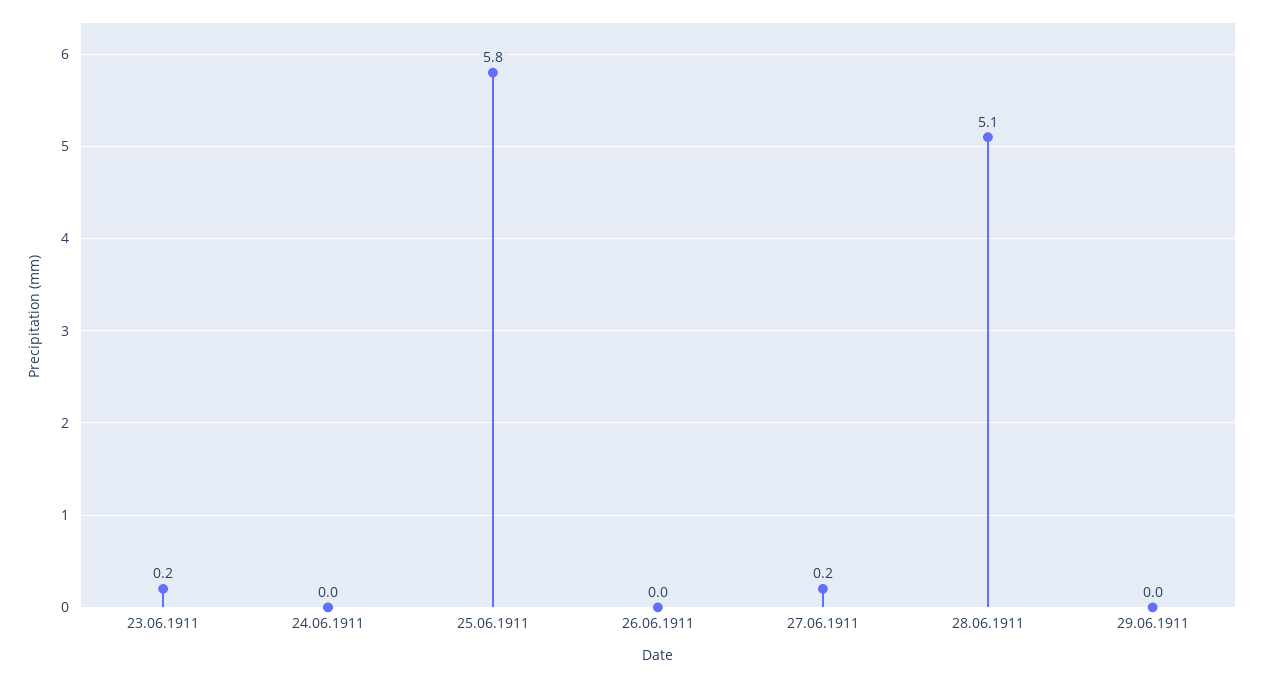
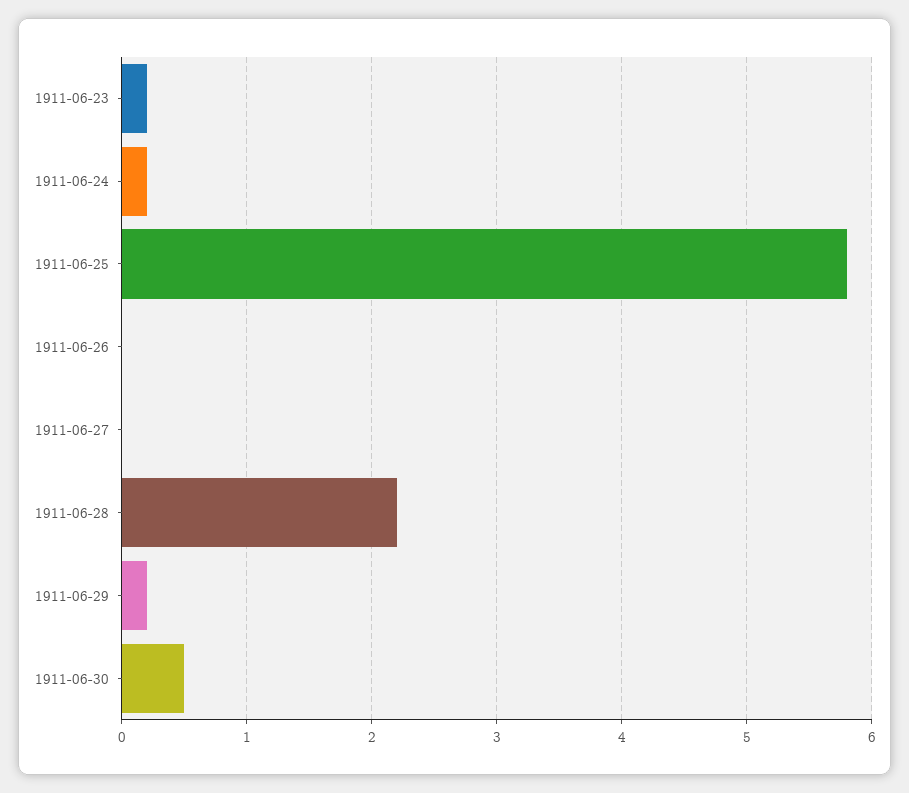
24.06.1911: 0 -> 0.2
27.06.1911: 0.2 -> 0
28.06.1911: 5.1 -> 2.2
29.06.1911: 0 -> 0.2
1911-06-30: none -> 0.5

